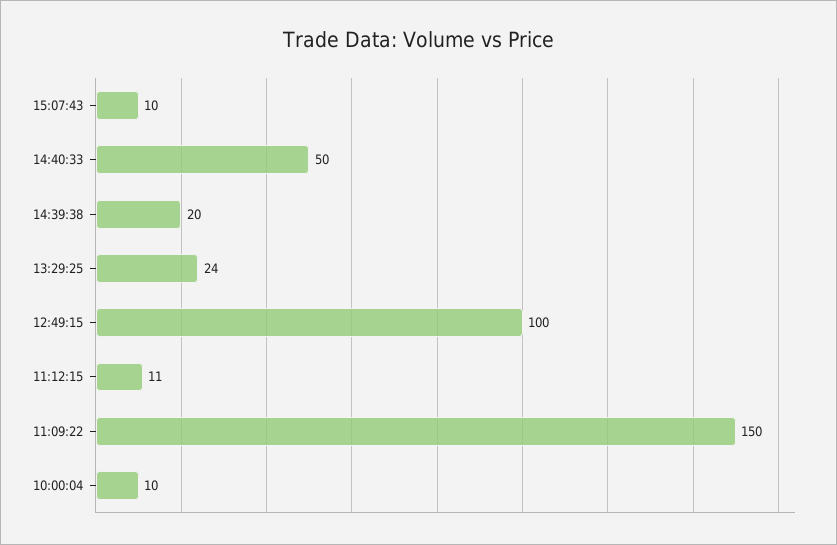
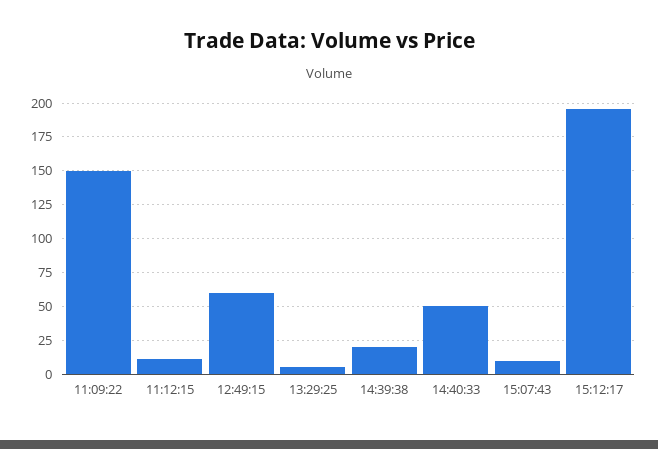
13:29:25: 24 -> 5
12:49:15: 100 -> 60
10:00:04: 10 -> none
15:12:17: none -> 195

